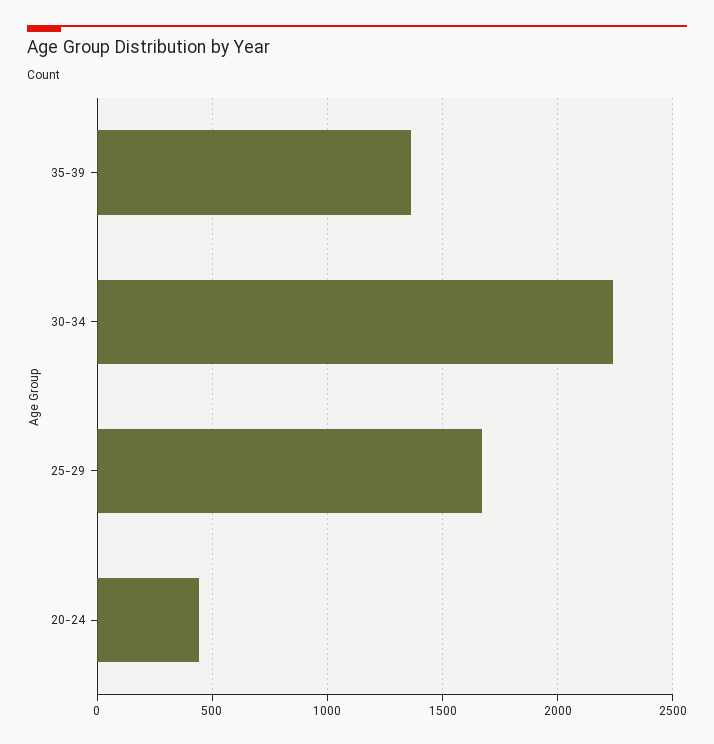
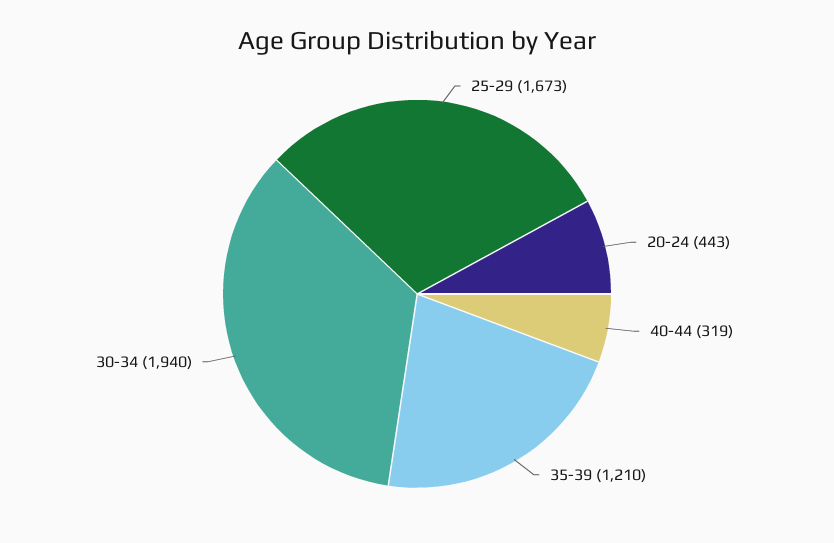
35-39: 1350 -> 1210
30-34: 2250 -> 1940
40-44: none -> 319

